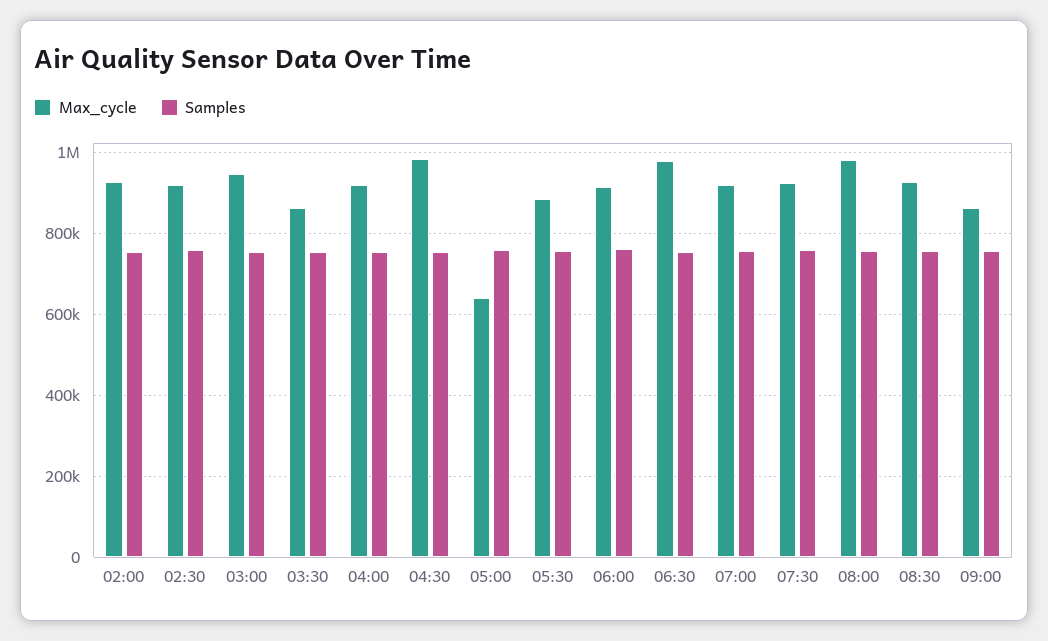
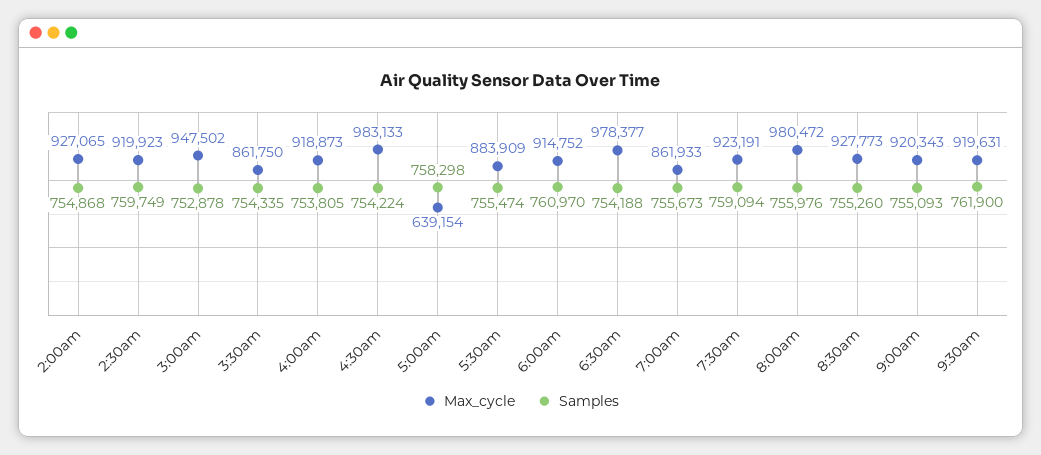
Max_cycle, 07:00: 920000 -> 861933
Max_cycle, 09:00: 860000 -> 920343
Max_cycle, 9:30am: none -> 919631
Samples, 9:30am: none -> 761900

